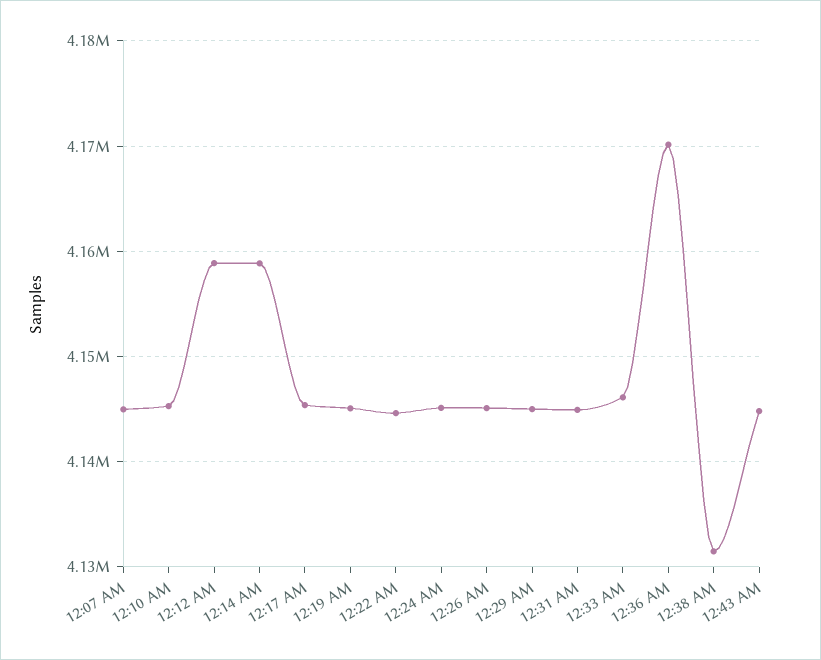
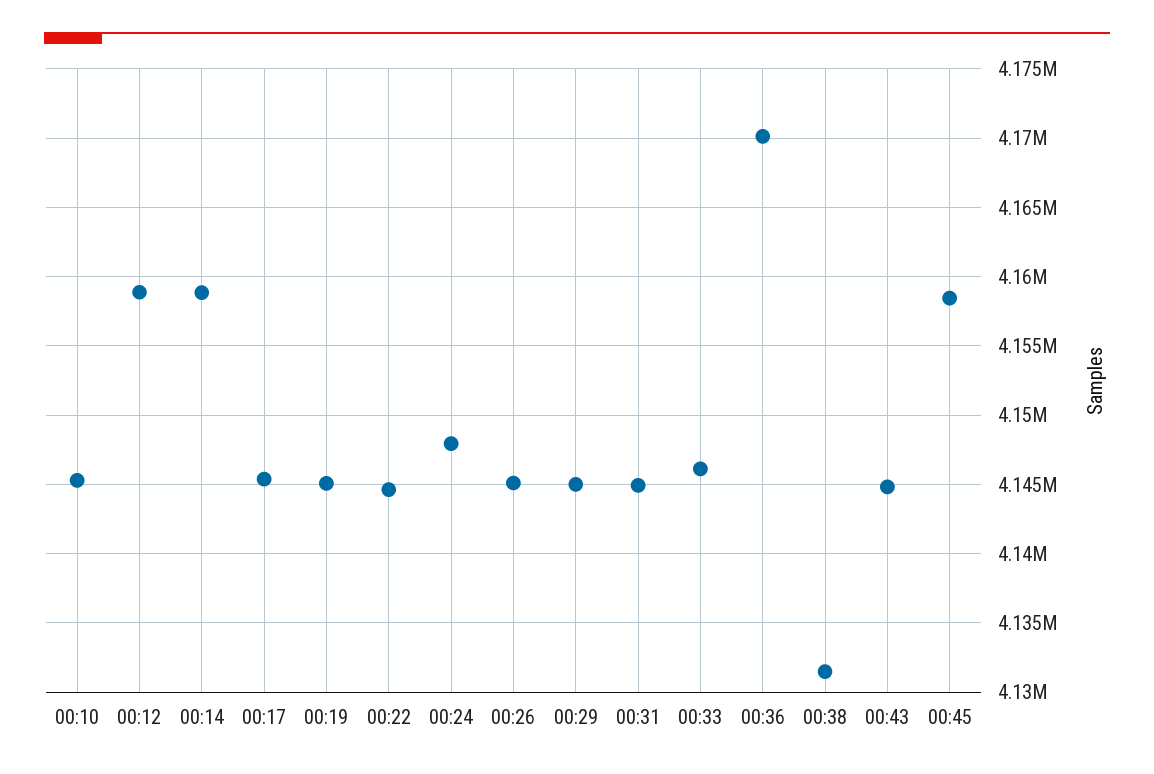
12:07 AM: 4145000 -> none
12:24 AM: 4145000 -> 4148000
00:45: none -> 4158500

